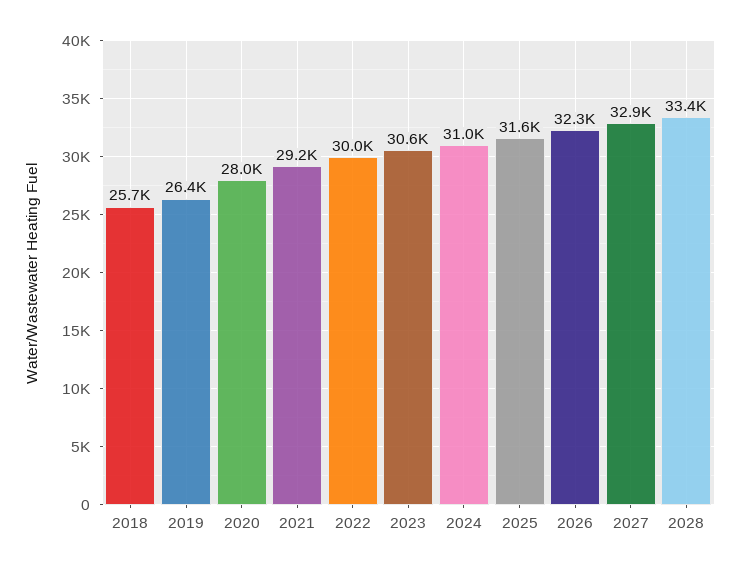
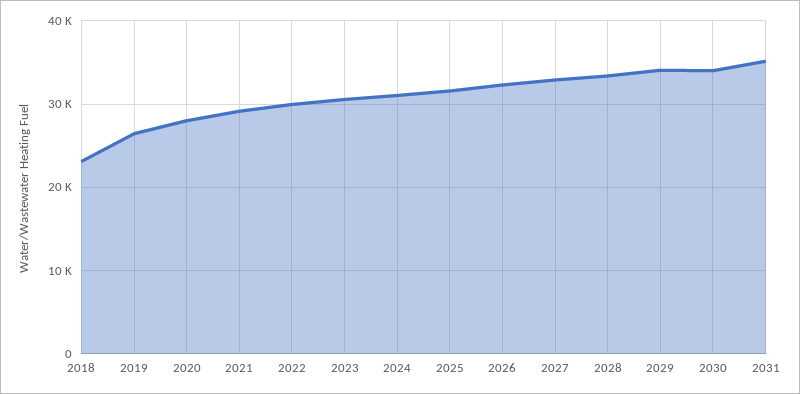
2018: 25700 -> 23000
2029: none -> 34000
2030: none -> 34000
2031: none -> 35000

